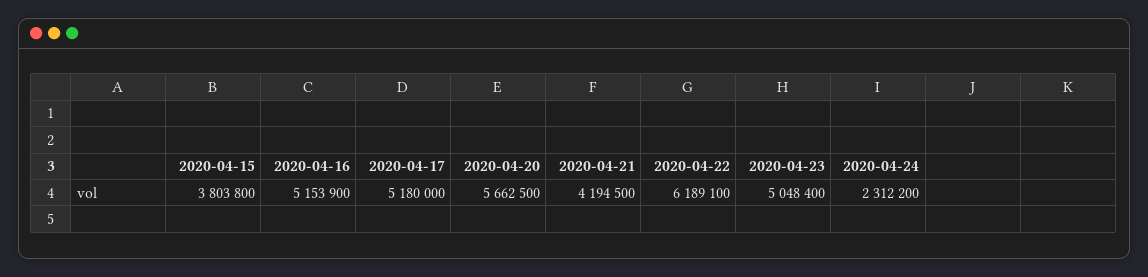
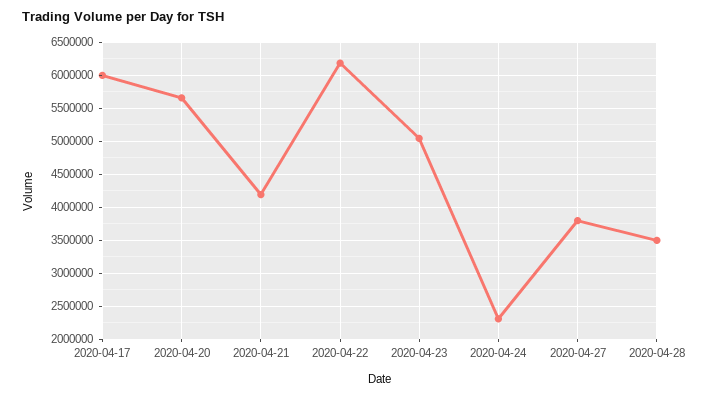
2020-04-15: 3803800 -> none
2020-04-16: 5153900 -> none
2020-04-17: 5180000 -> 6000000
2020-04-27: none -> 3800000
2020-04-28: none -> 3500000

